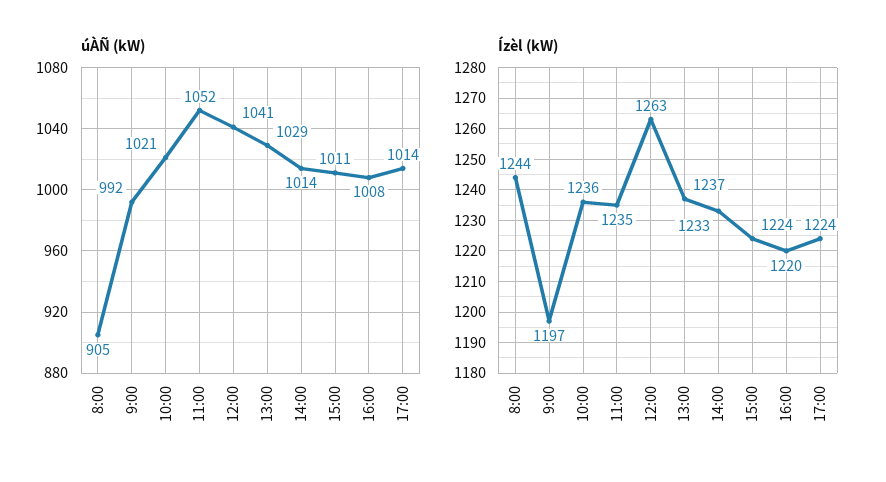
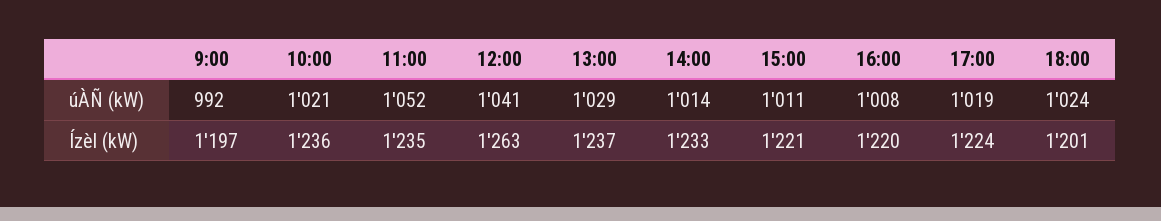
úÀÑ (kW), 8:00: 905 -> none
úÀÑ (kW), 17:00: 1014 -> 1019
Ízèl (kW), 8:00: 1244 -> none
Ízèl (kW), 15:00: 1224 -> 1221
úÀÑ (kW), 18:00: none -> 1024
Ízèl (kW), 18:00: none -> 1201

